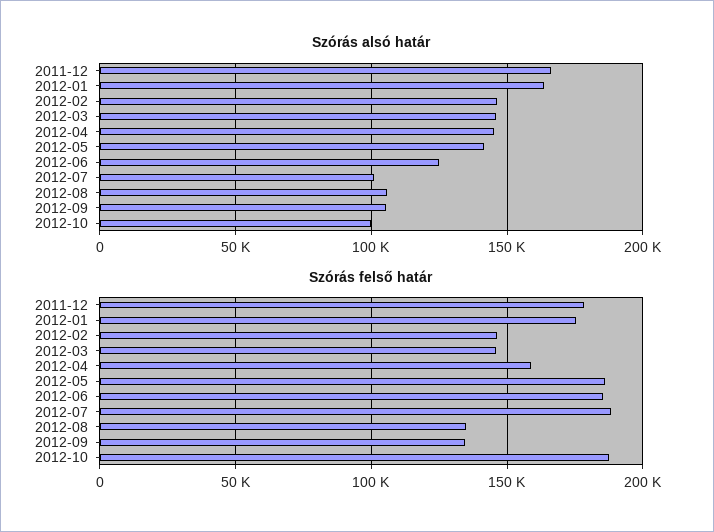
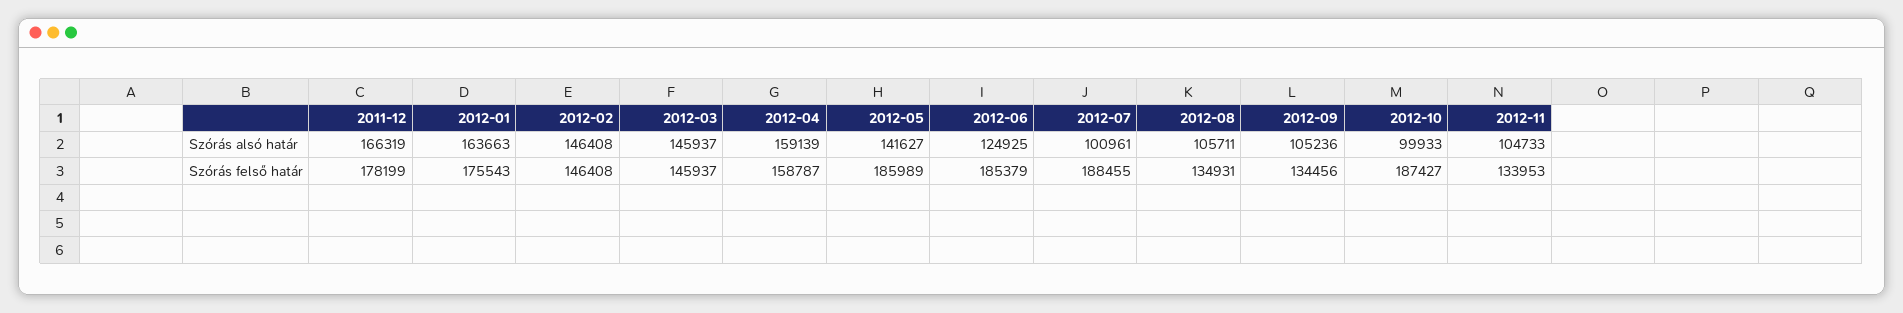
Szórás alsó határ, 2012-04: 145000 -> 159139
Szórás alsó határ, 2012-11: none -> 104733
Szórás felső határ, 2012-11: none -> 133953

